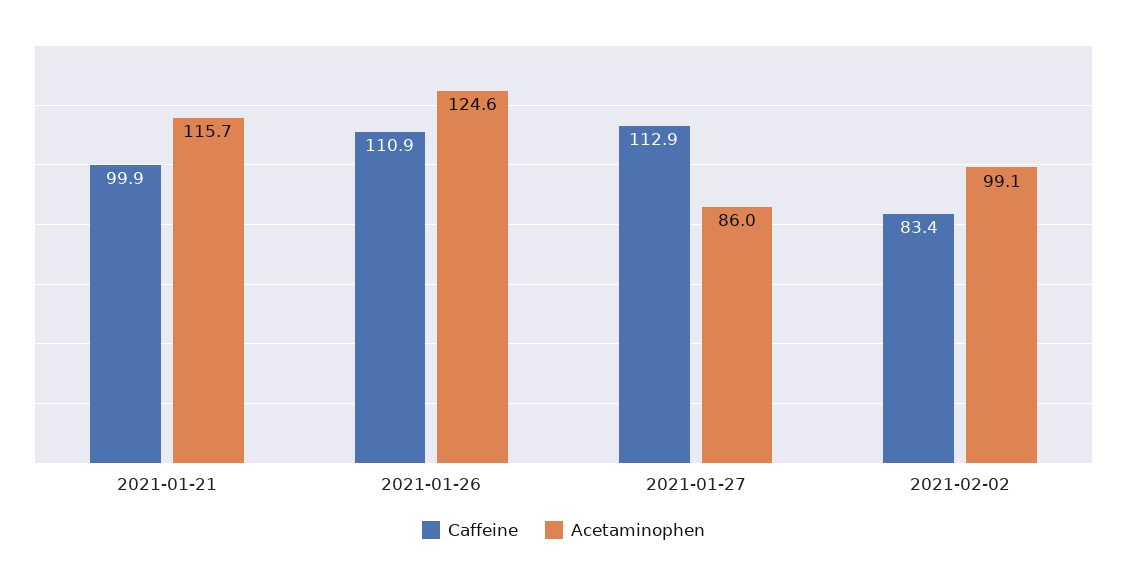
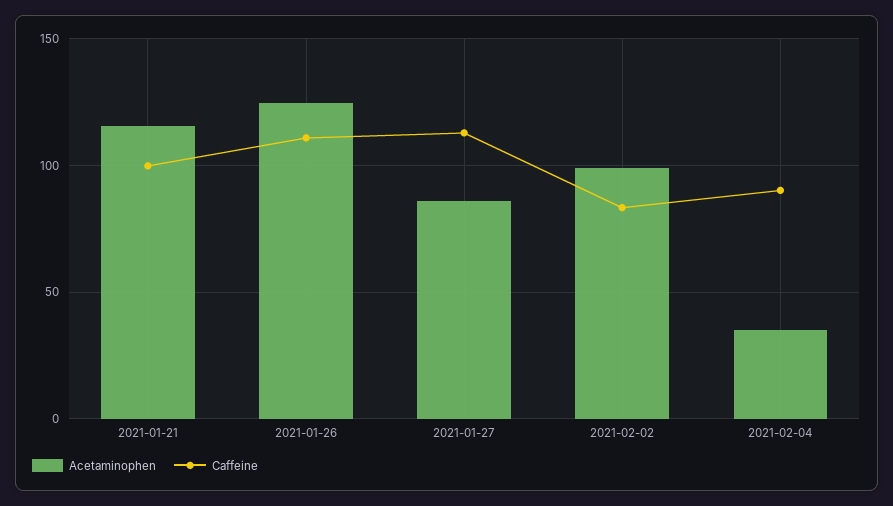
Acetaminophen, 2021-02-04: none -> 35
Caffeine, 2021-02-04: none -> 90

